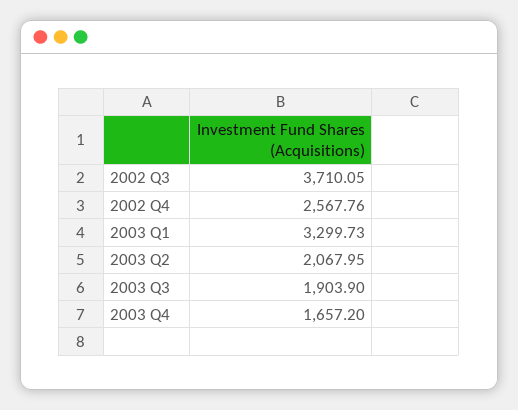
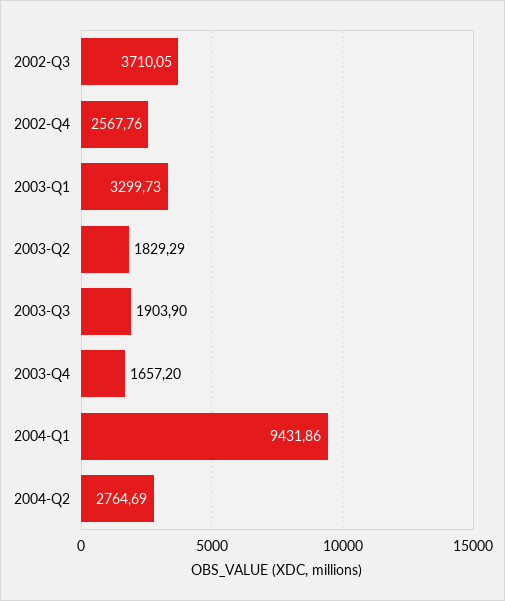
2003 Q2: 2067.95 -> 1829.29
2004-Q1: none -> 9431.86
2004-Q2: none -> 2764.69

